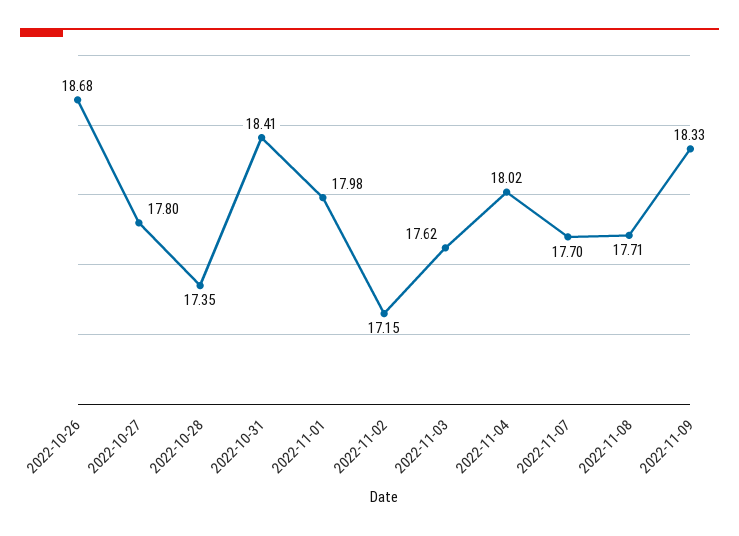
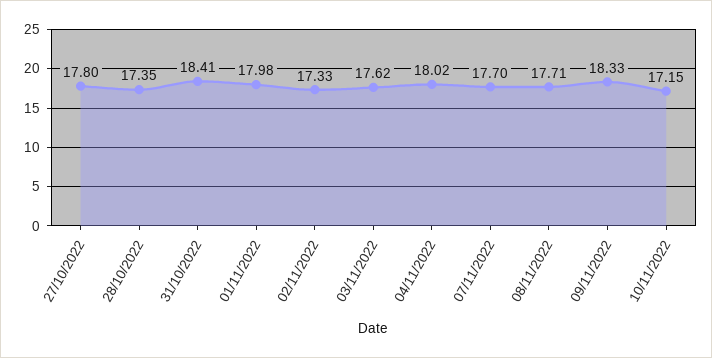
2022-10-26: 18.68 -> none
2022-11-02: 17.15 -> 17.33
10/11/2022: none -> 17.15

